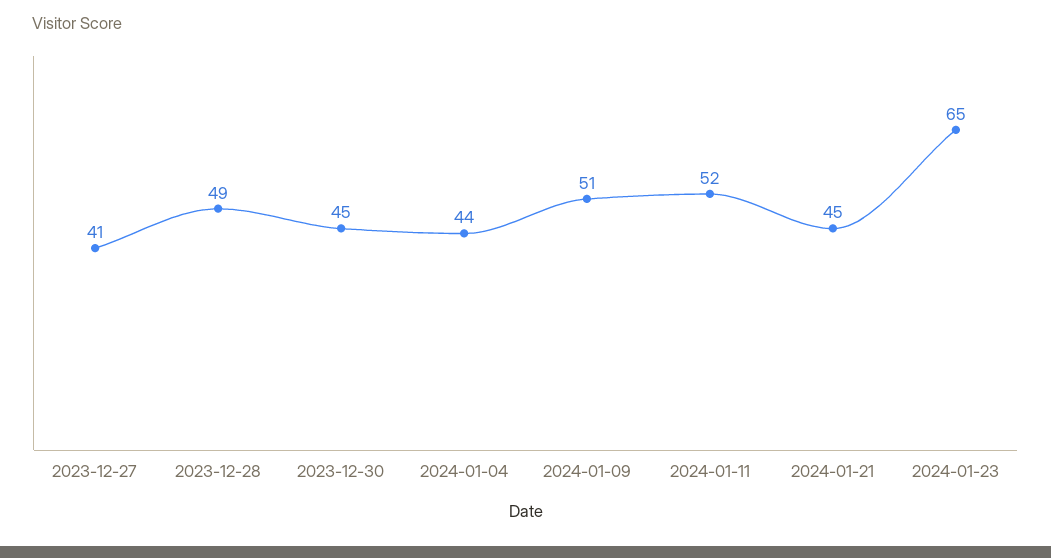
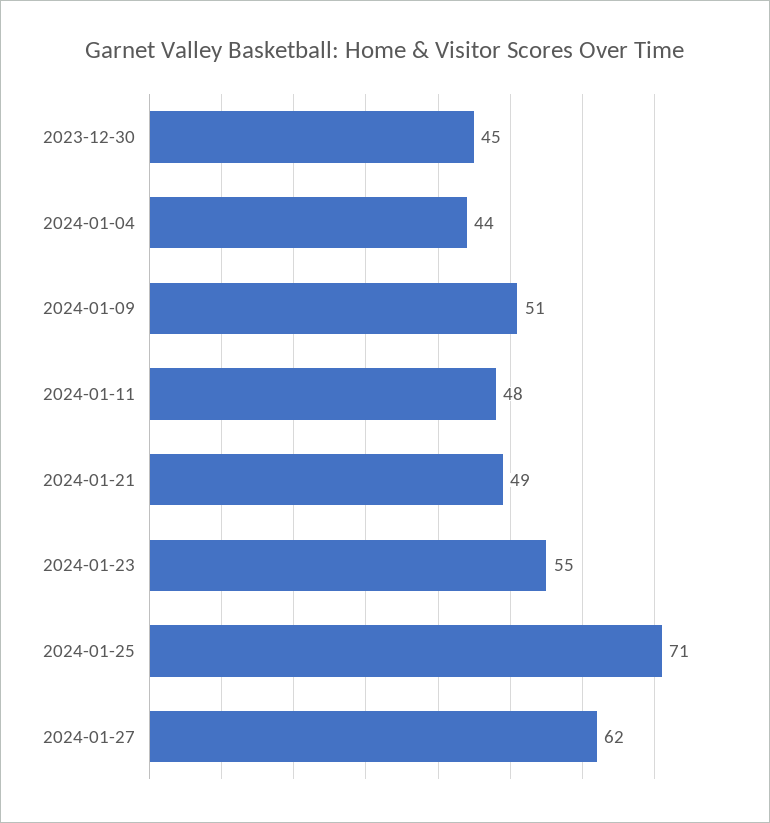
2023-12-27: 41 -> none
2023-12-28: 49 -> none
2024-01-11: 52 -> 48
2024-01-21: 45 -> 49
2024-01-23: 65 -> 55
2024-01-25: none -> 71
2024-01-27: none -> 62

